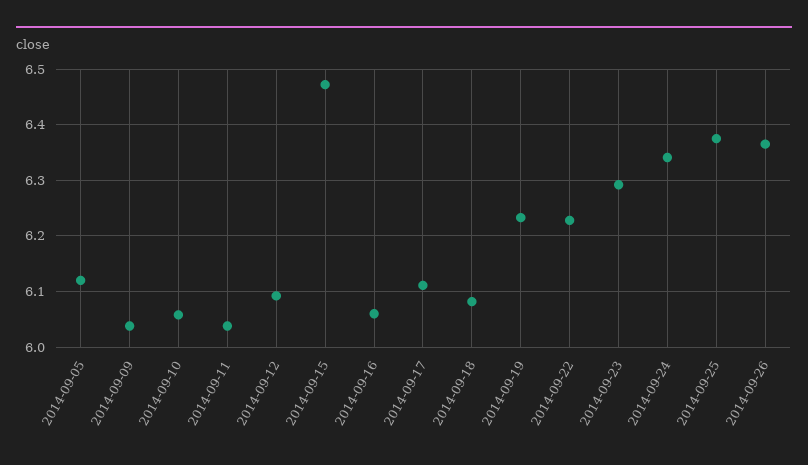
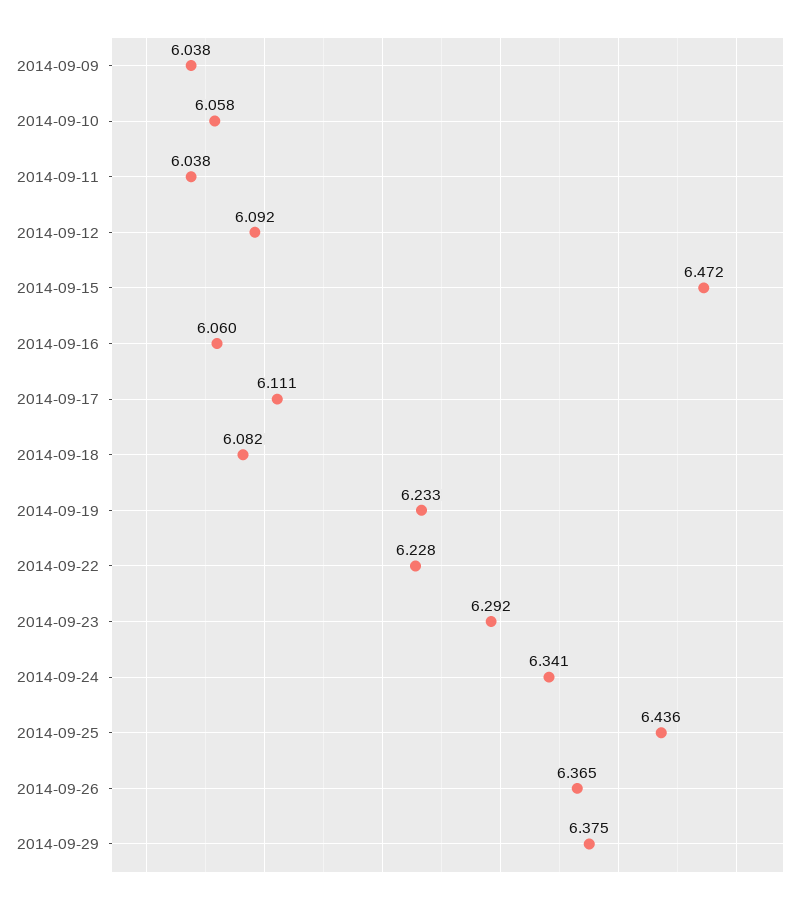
2014-09-05: 6.12 -> none
2014-09-25: 6.38 -> 6.436
2014-09-29: none -> 6.375

